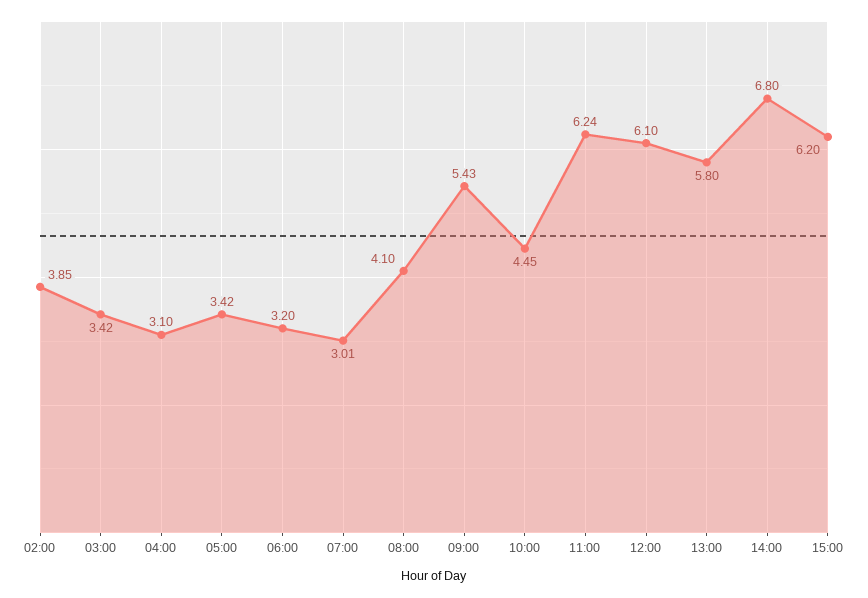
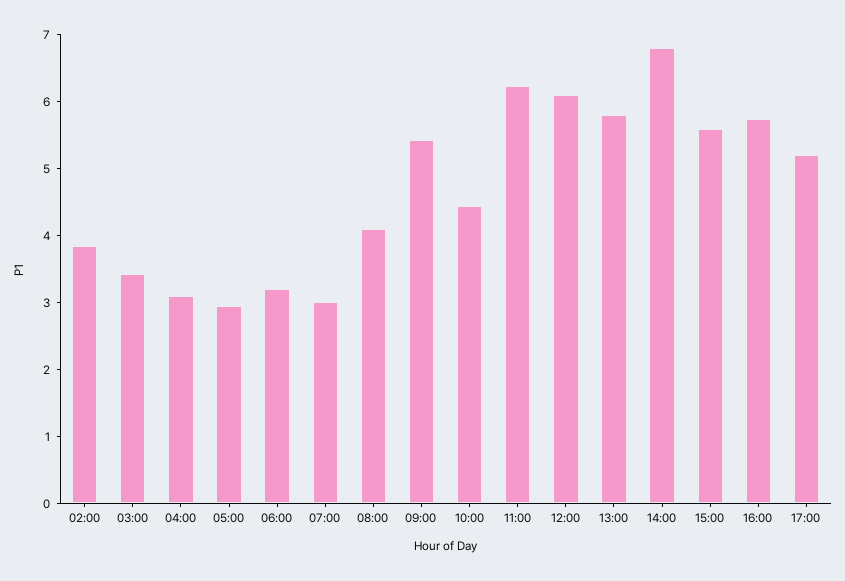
05:00: 3.42 -> 3
15:00: 6.2 -> 5.6
16:00: none -> 5.8
17:00: none -> 5.2

